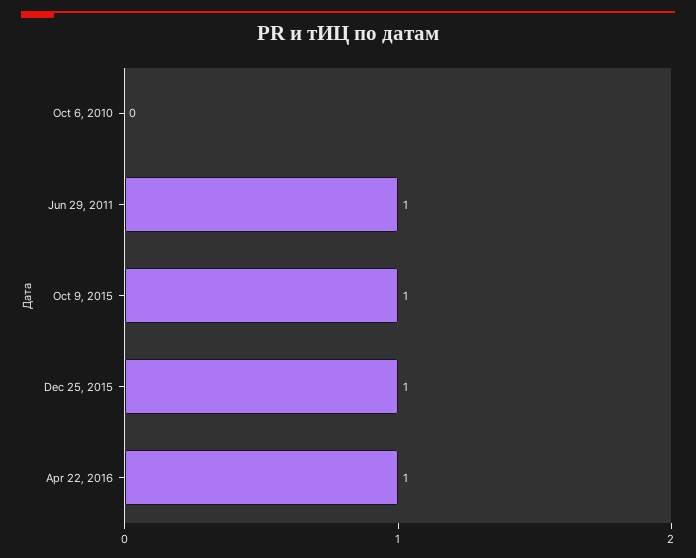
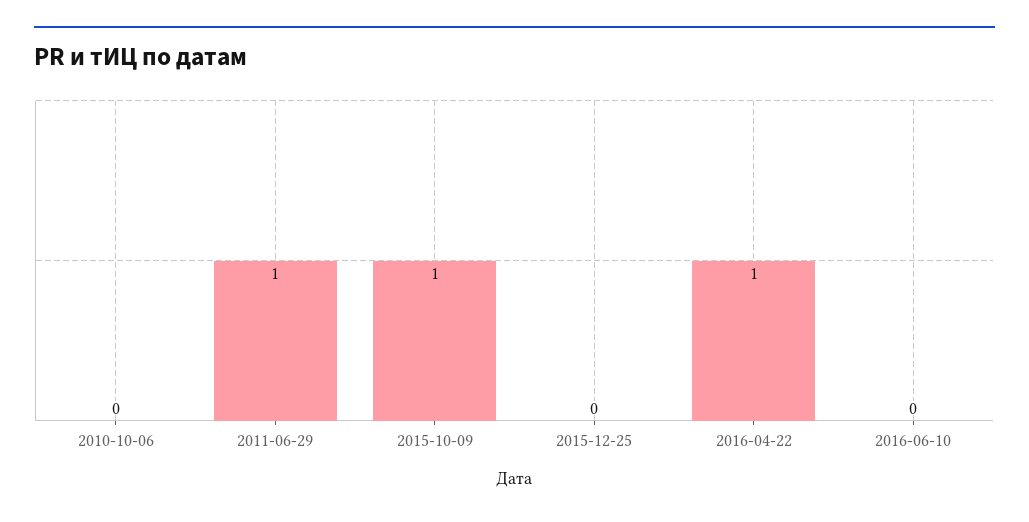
Dec 25, 2015: 1 -> 0
2016-06-10: none -> 0

